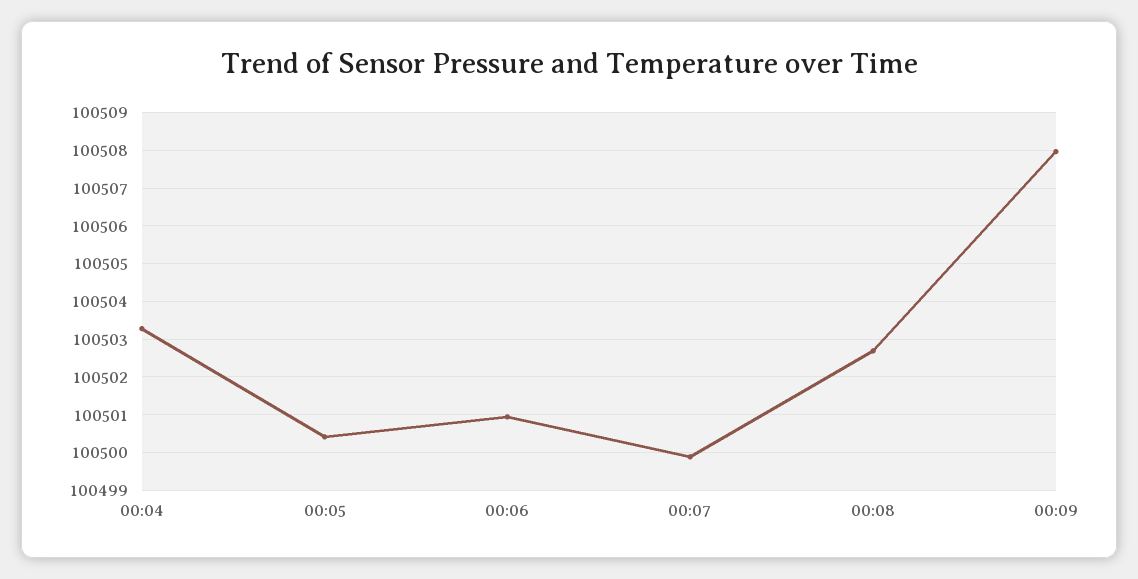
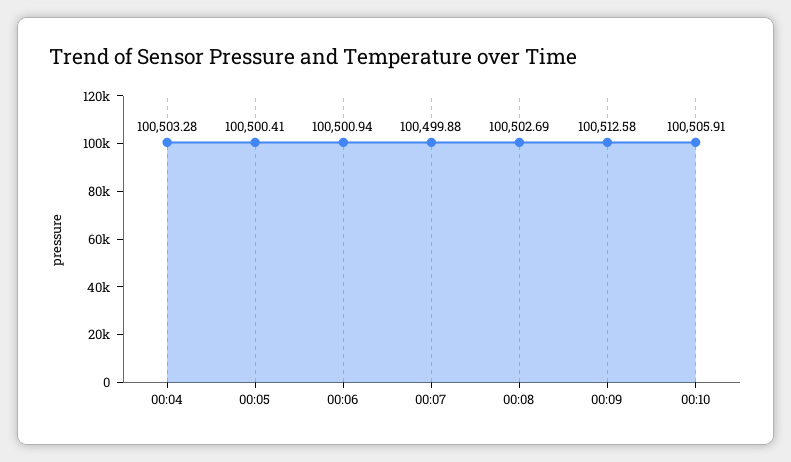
00:09: 100508 -> 100512.58
00:10: none -> 100505.91

